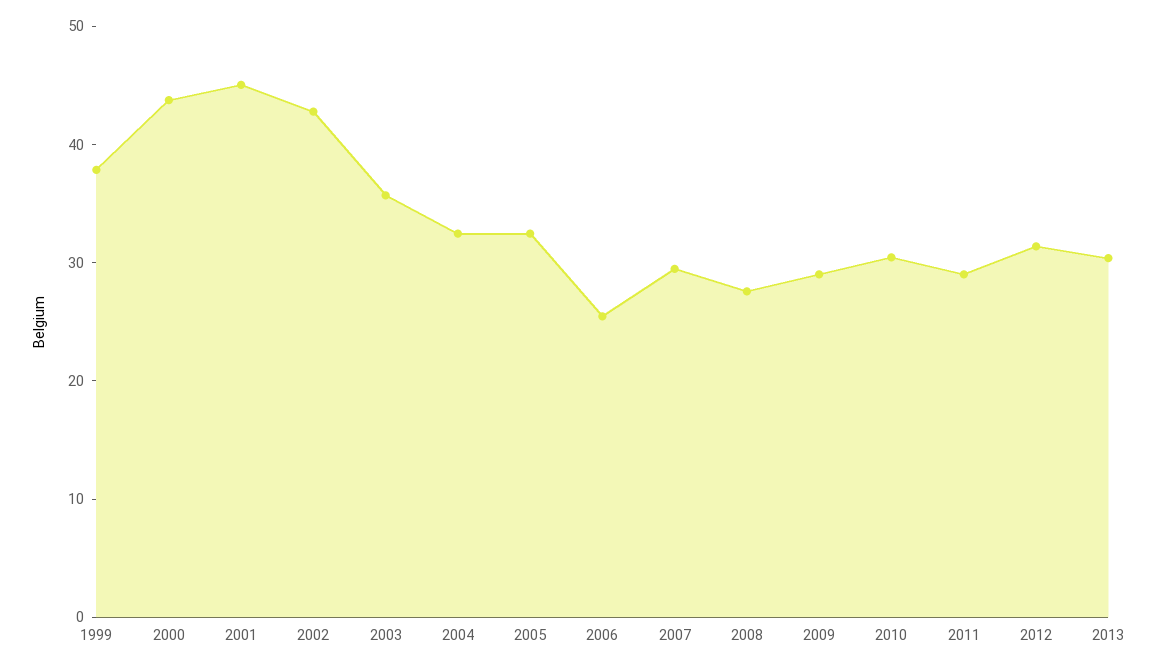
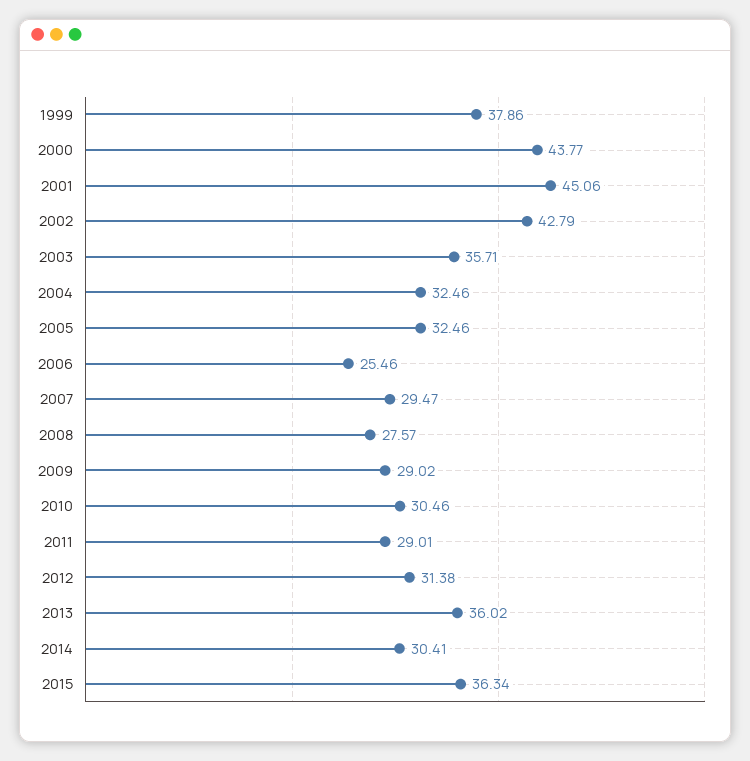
2013: 30 -> 36.02
2014: none -> 30.41
2015: none -> 36.34

